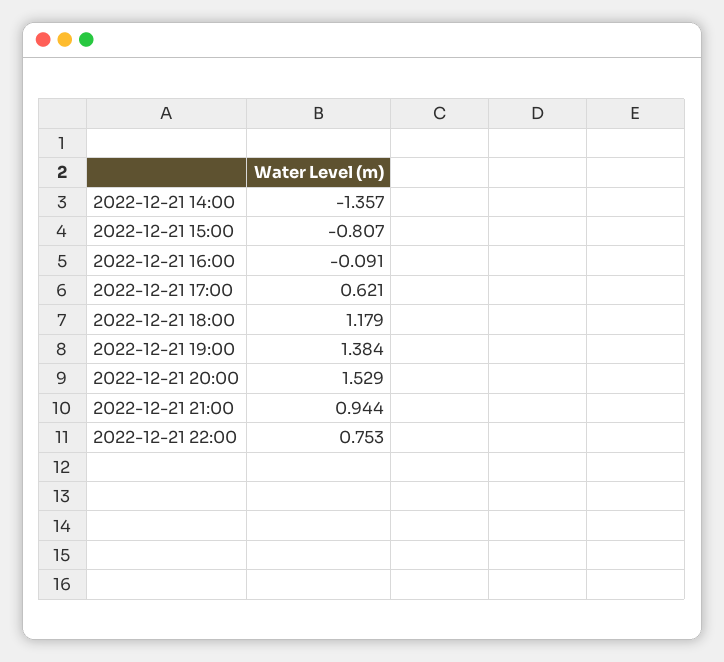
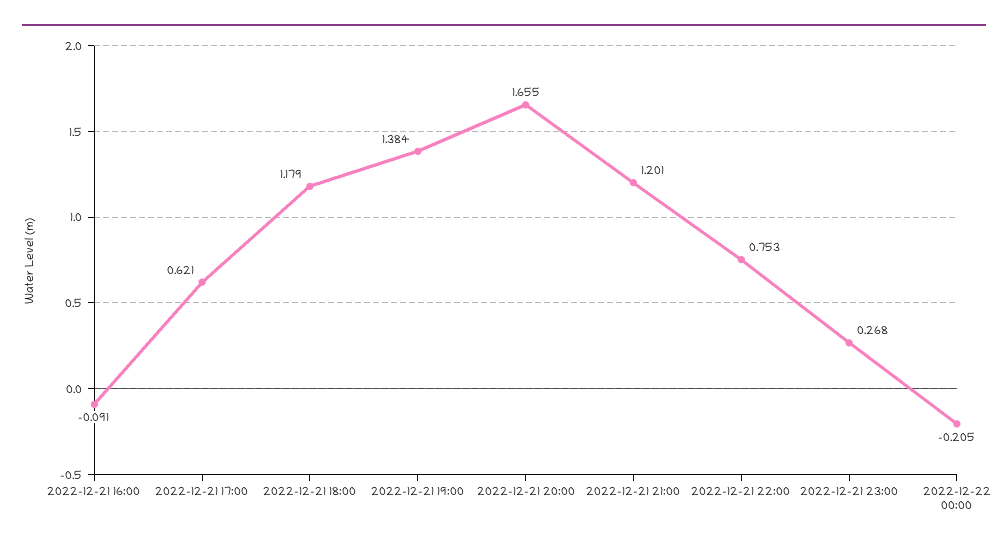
2022-12-21 14:00: -1.357 -> none
2022-12-21 15:00: -0.807 -> none
2022-12-21 20:00: 1.529 -> 1.655
2022-12-21 21:00: 0.944 -> 1.201
2022-12-21 23:00: none -> 0.268
2022-12-22 00:00: none -> -0.205

